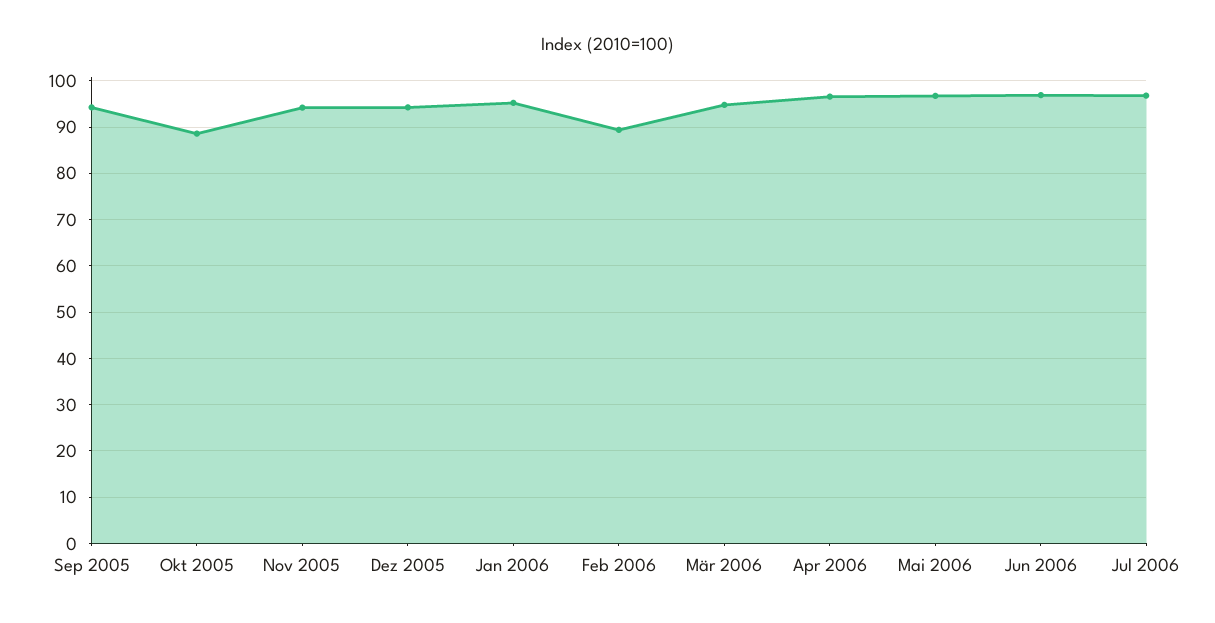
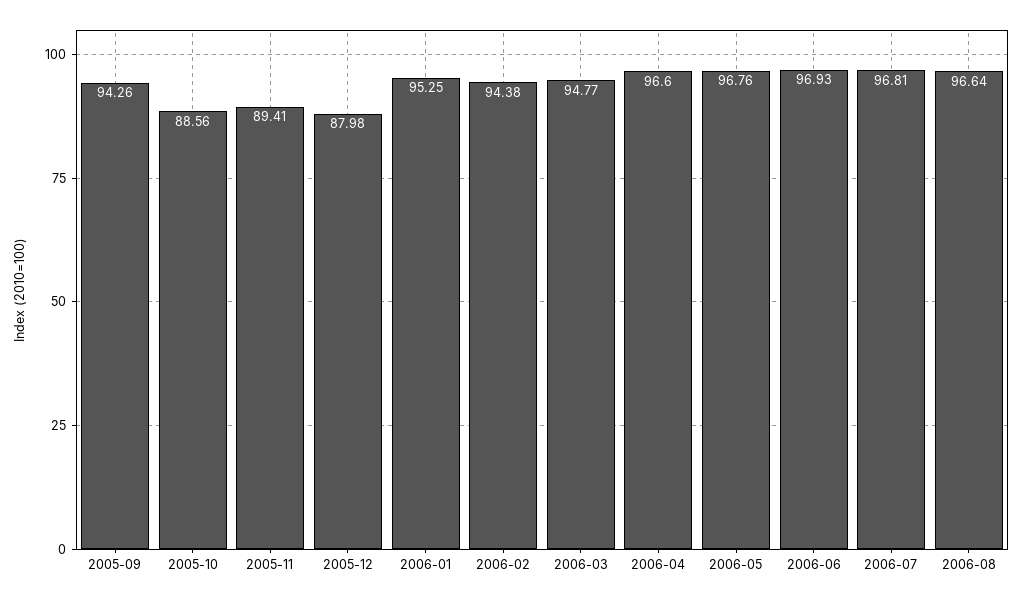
Nov 2005: 94 -> 89.41
Dez 2005: 94 -> 87.98
Feb 2006: 90 -> 94.38
2006-08: none -> 96.64

